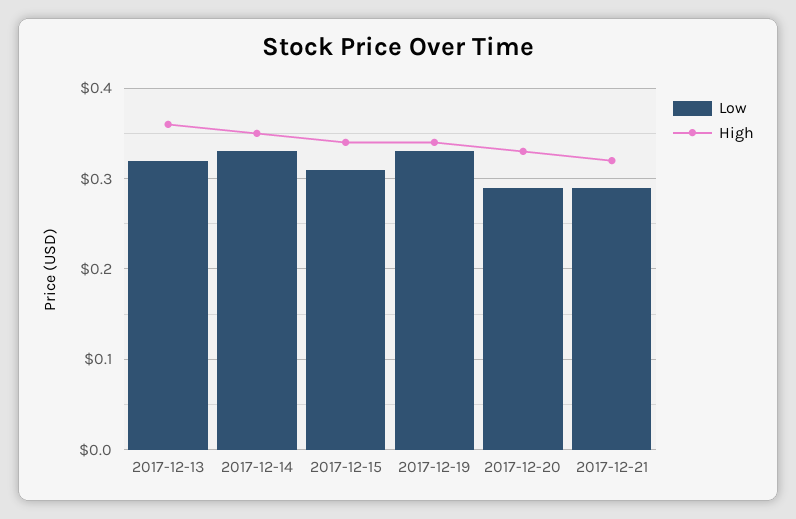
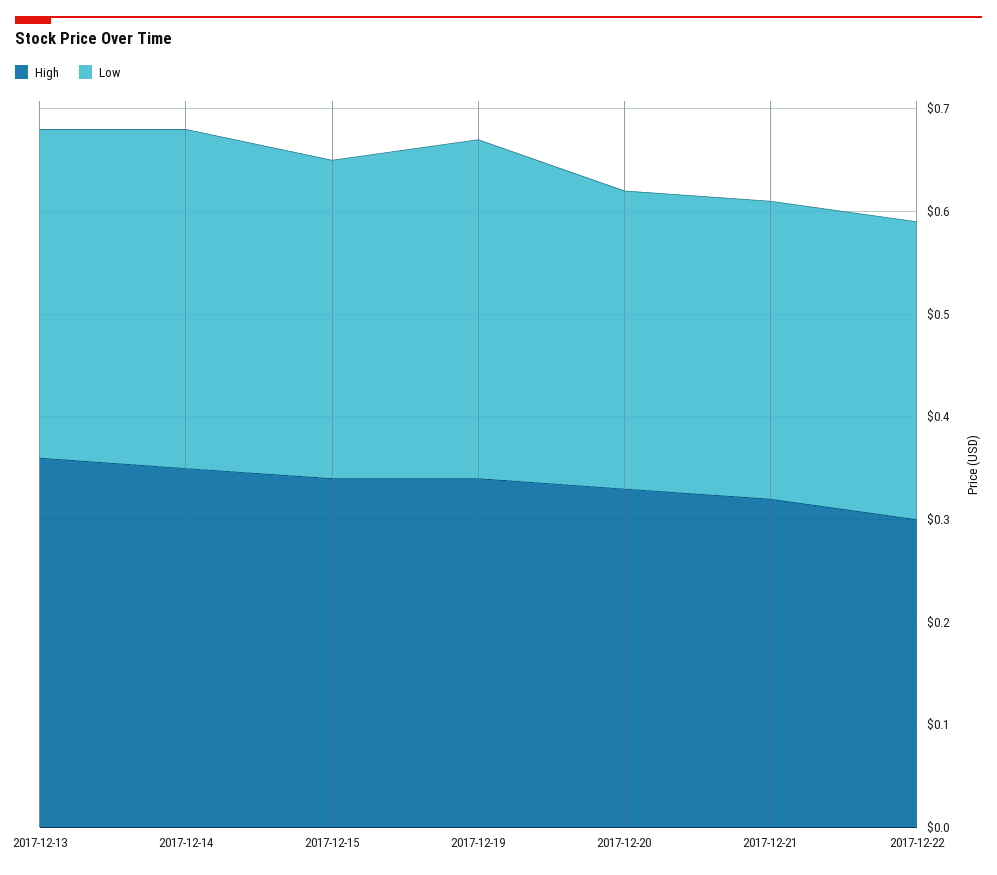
High, 2017-12-22: none -> 0.3
Low, 2017-12-22: none -> 0.29

